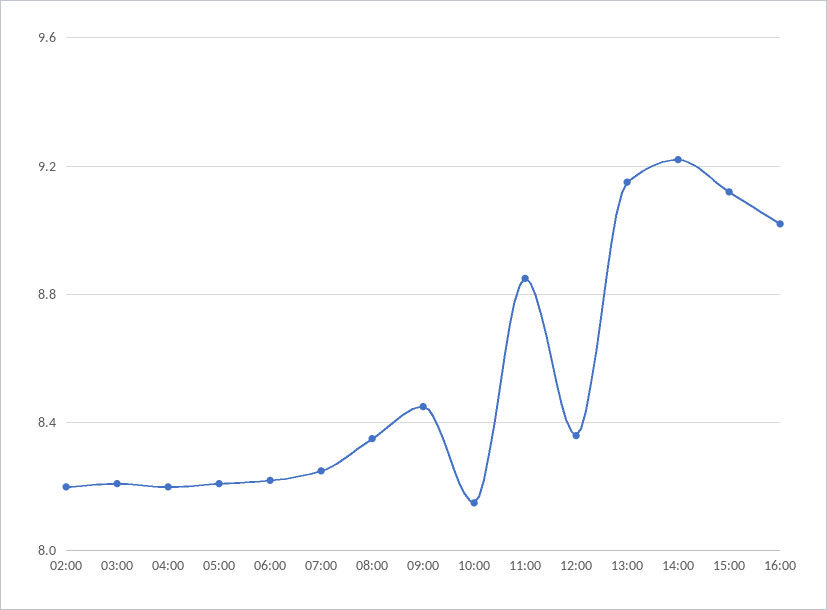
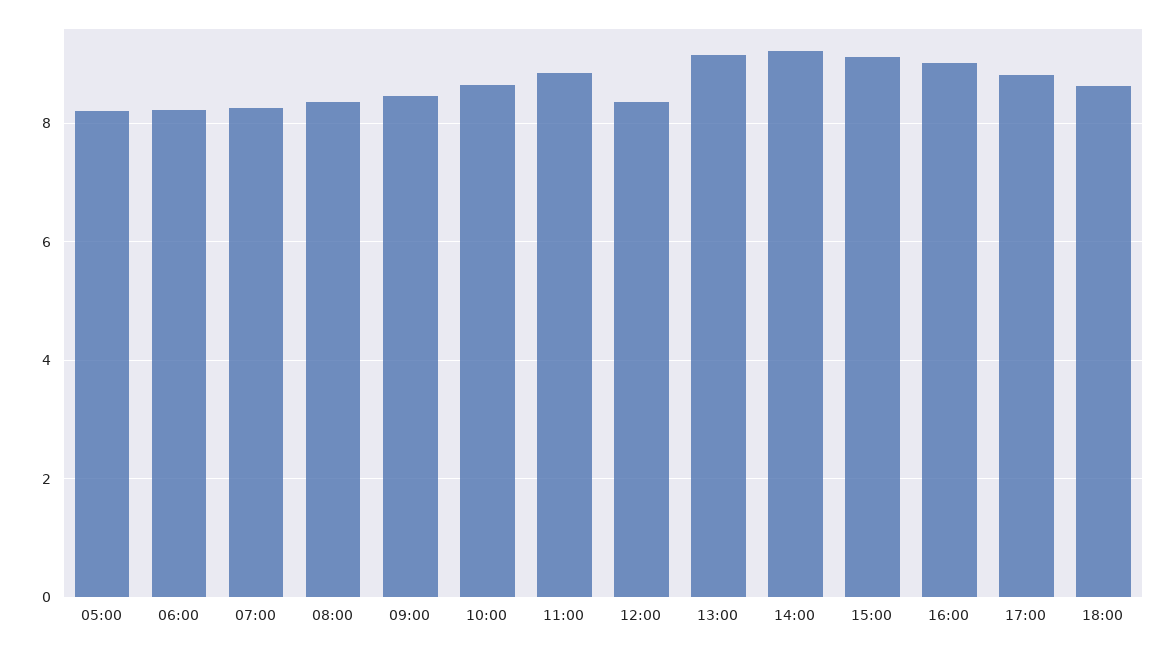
02:00: 8.2 -> none
03:00: 8.2 -> none
04:00: 8.2 -> none
10:00: 8.15 -> 8.6
17:00: none -> 8.8
18:00: none -> 8.6

